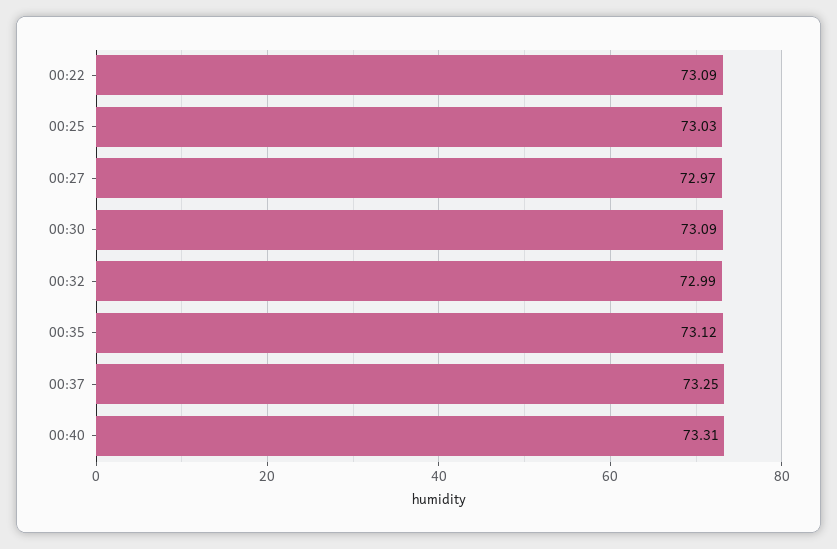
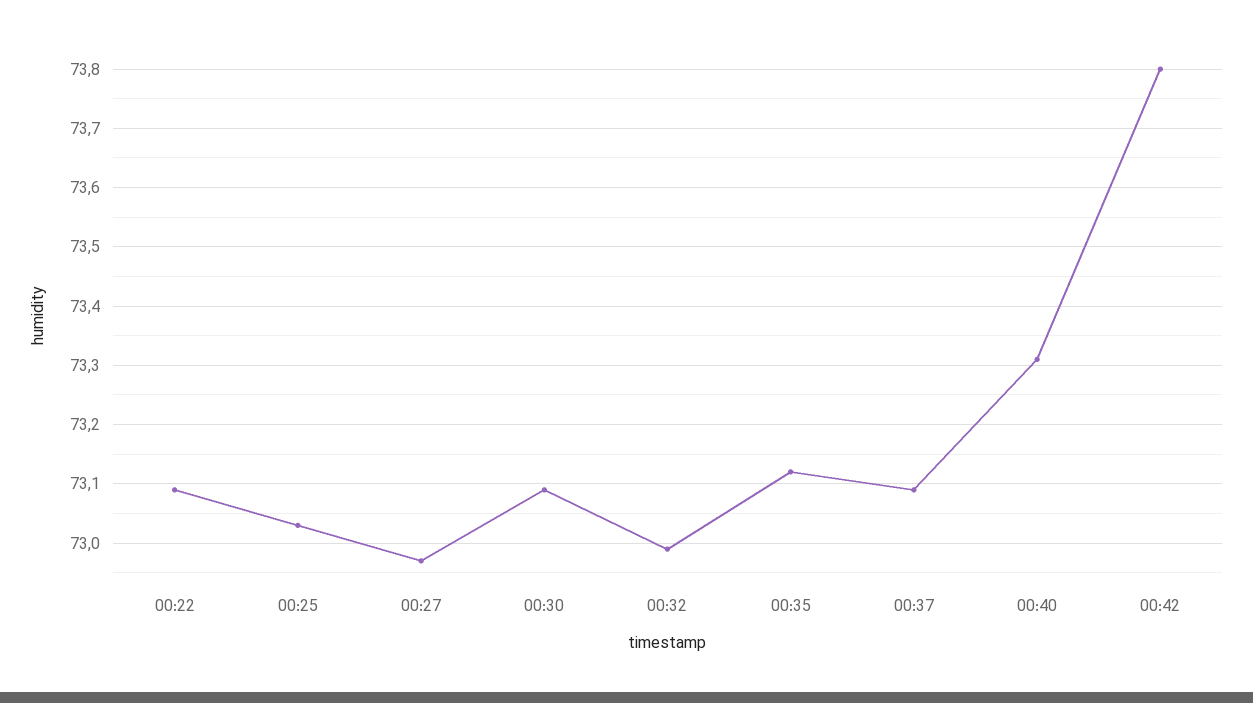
00:37: 73.25 -> 73.1
00:42: none -> 73.8

